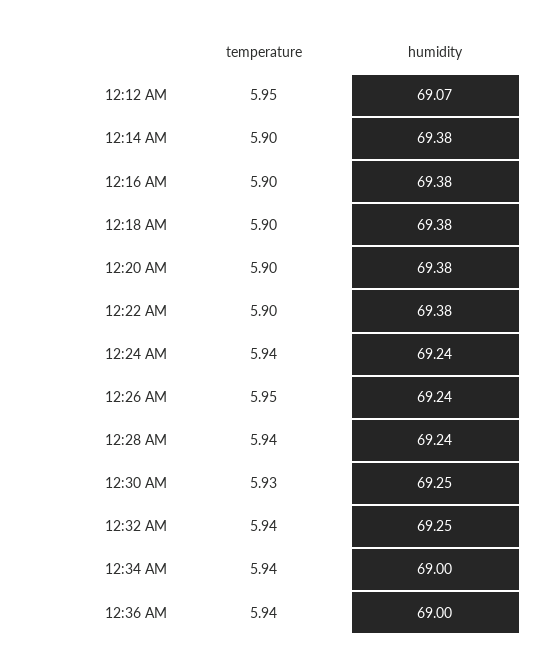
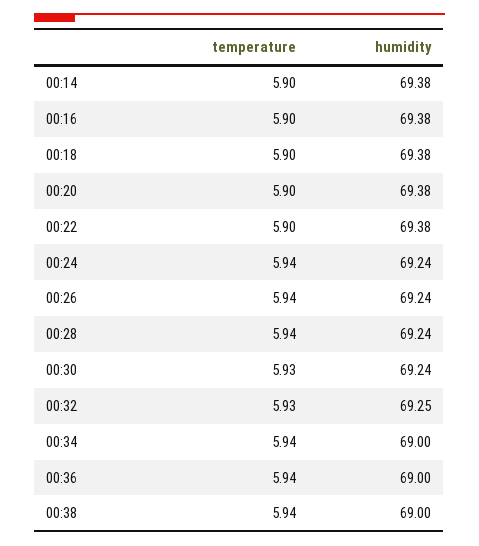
temperature, 12:12 AM: 5.95 -> none
humidity, 12:12 AM: 69.07 -> none
temperature, 12:26 AM: 5.95 -> 5.94
humidity, 12:30 AM: 69.25 -> 69.24
temperature, 12:32 AM: 5.94 -> 5.93
temperature, 00:38: none -> 5.94
humidity, 00:38: none -> 69

